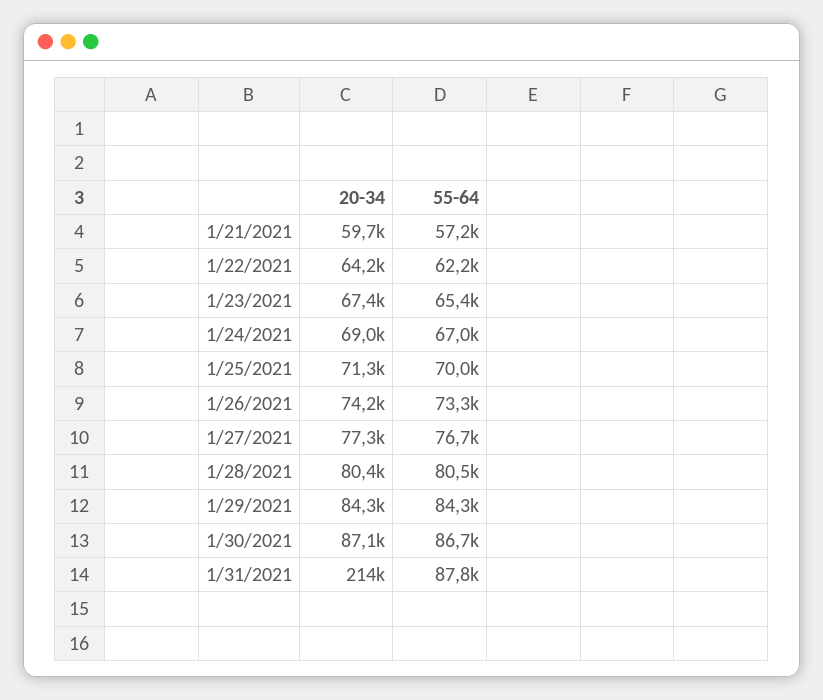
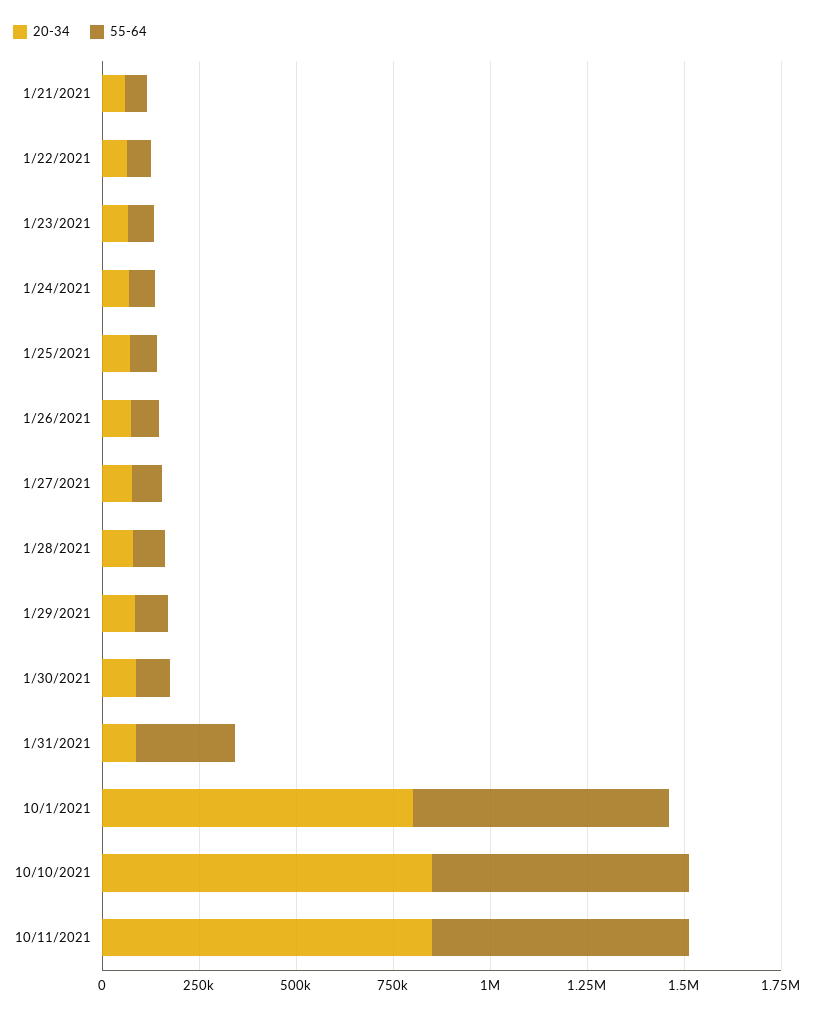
20-34, 1/31/2021: 214000 -> 100000
55-64, 1/31/2021: 87800 -> 250000
20-34, 10/1/2021: none -> 800000
55-64, 10/1/2021: none -> 650000
20-34, 10/10/2021: none -> 850000
55-64, 10/10/2021: none -> 650000
20-34, 10/11/2021: none -> 850000
55-64, 10/11/2021: none -> 650000

